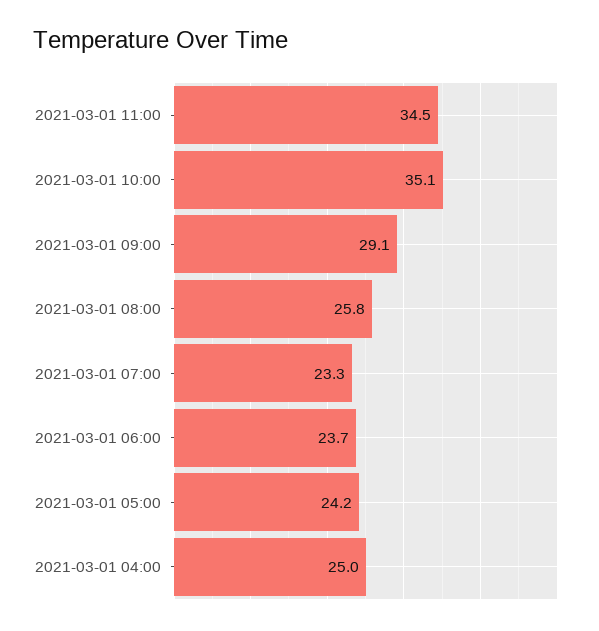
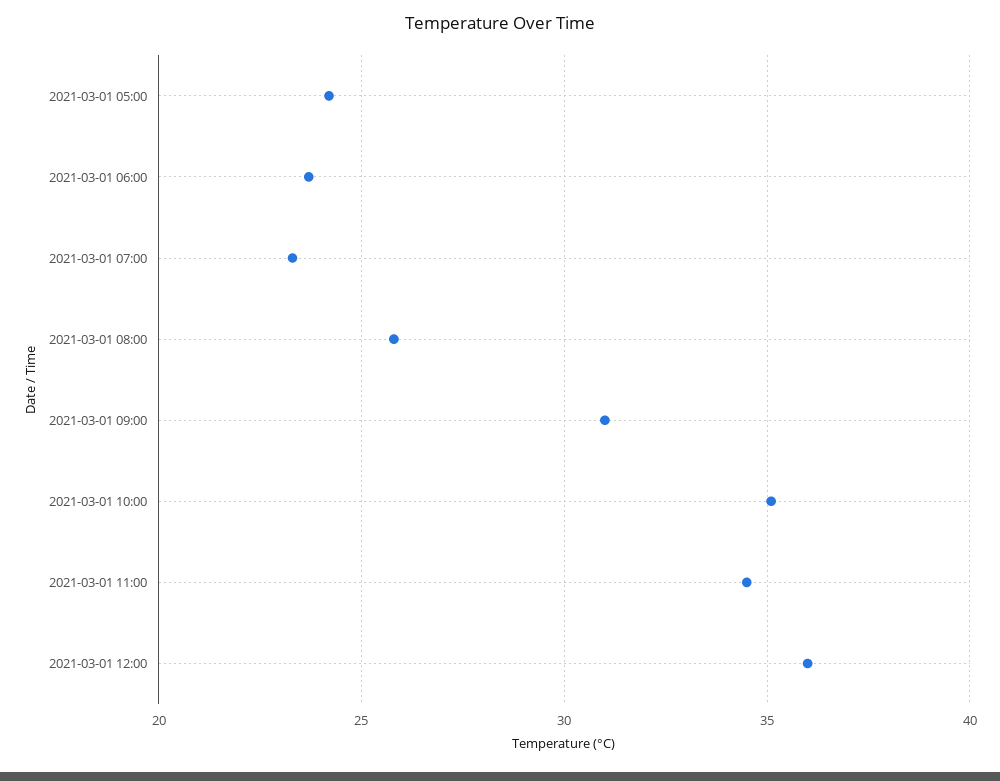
2021-03-01 09:00: 29.1 -> 31
2021-03-01 04:00: 25 -> none
2021-03-01 12:00: none -> 36

